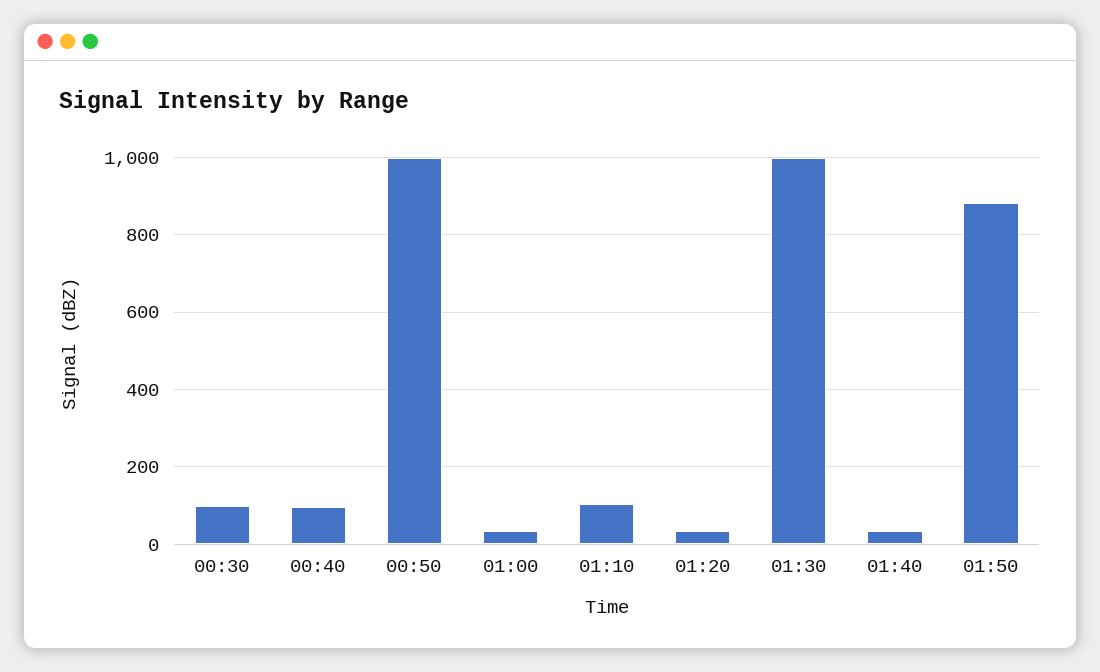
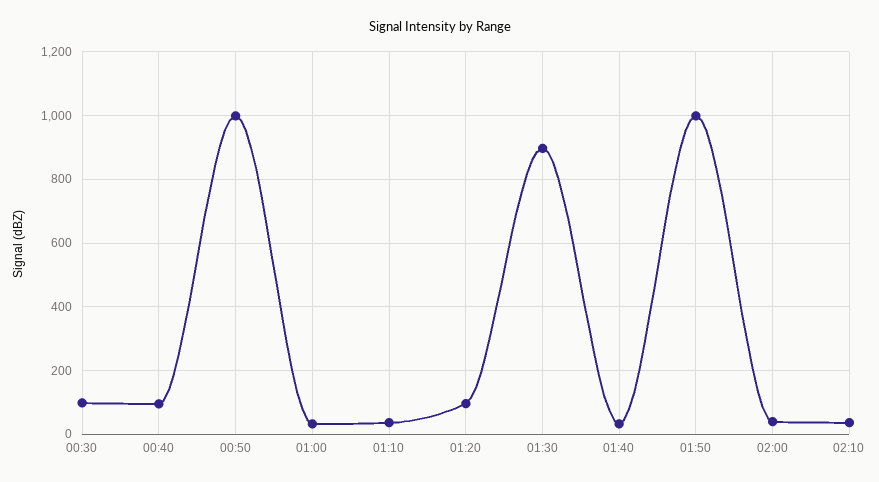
01:10: 100 -> 40
01:20: 40 -> 100
01:30: 1000 -> 900
01:50: 880 -> 1000
02:00: none -> 40
02:10: none -> 40

